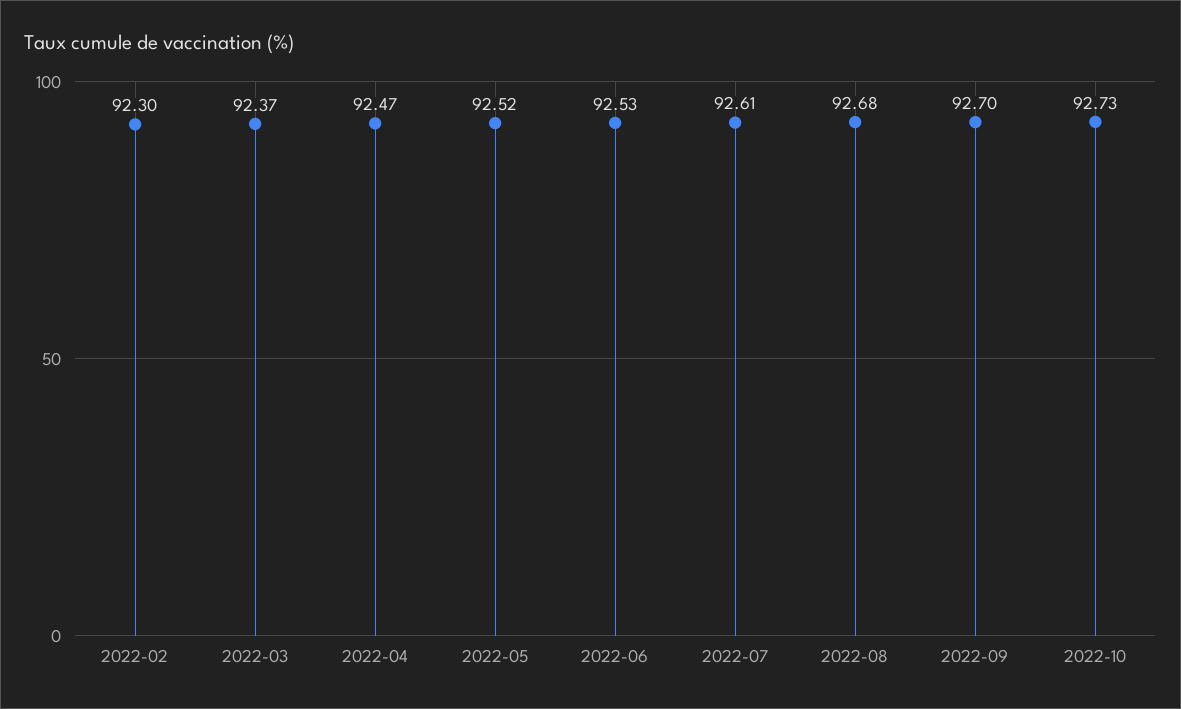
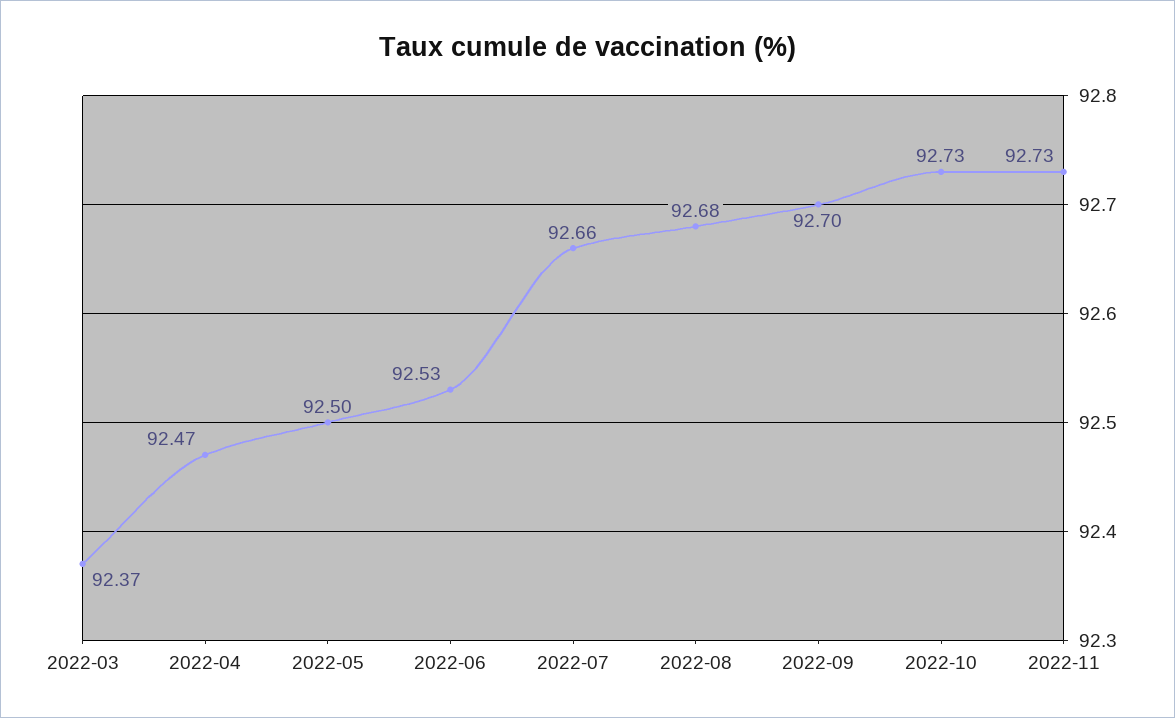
2022-02: 92.3 -> none
2022-05: 92.52 -> 92.5
2022-07: 92.61 -> 92.66
2022-11: none -> 92.73

